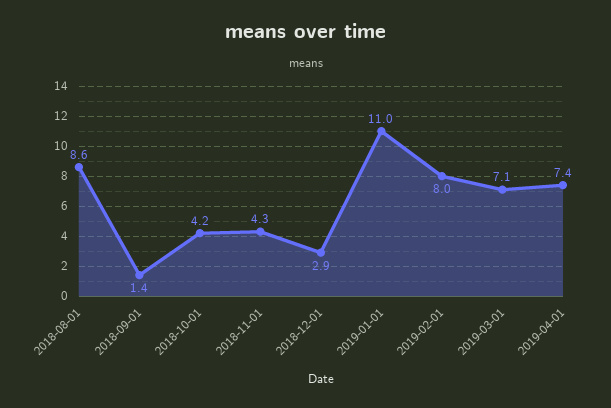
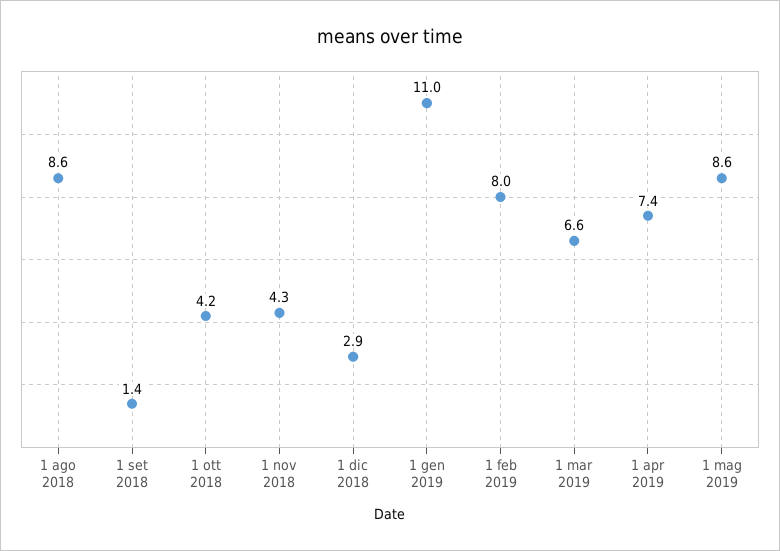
2019-03-01: 7.1 -> 6.6
1 mag 2019: none -> 8.6

